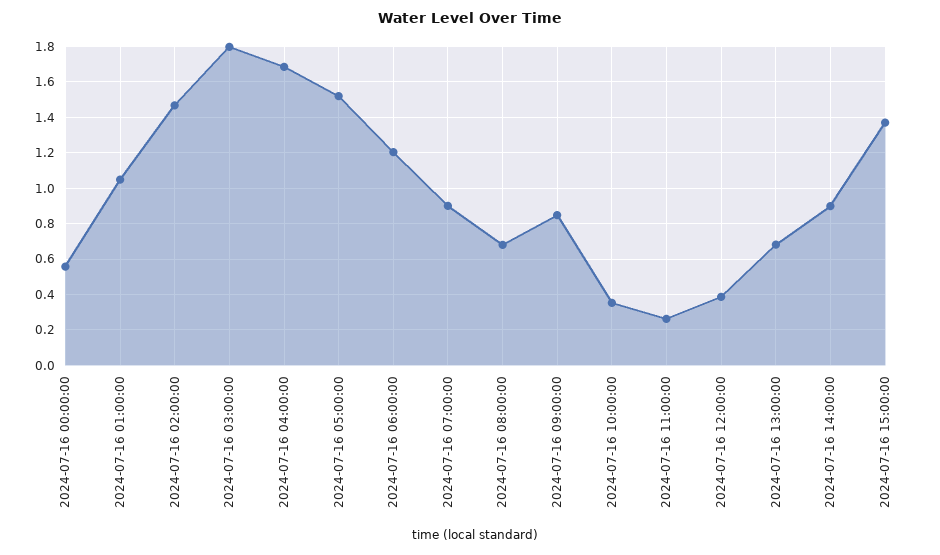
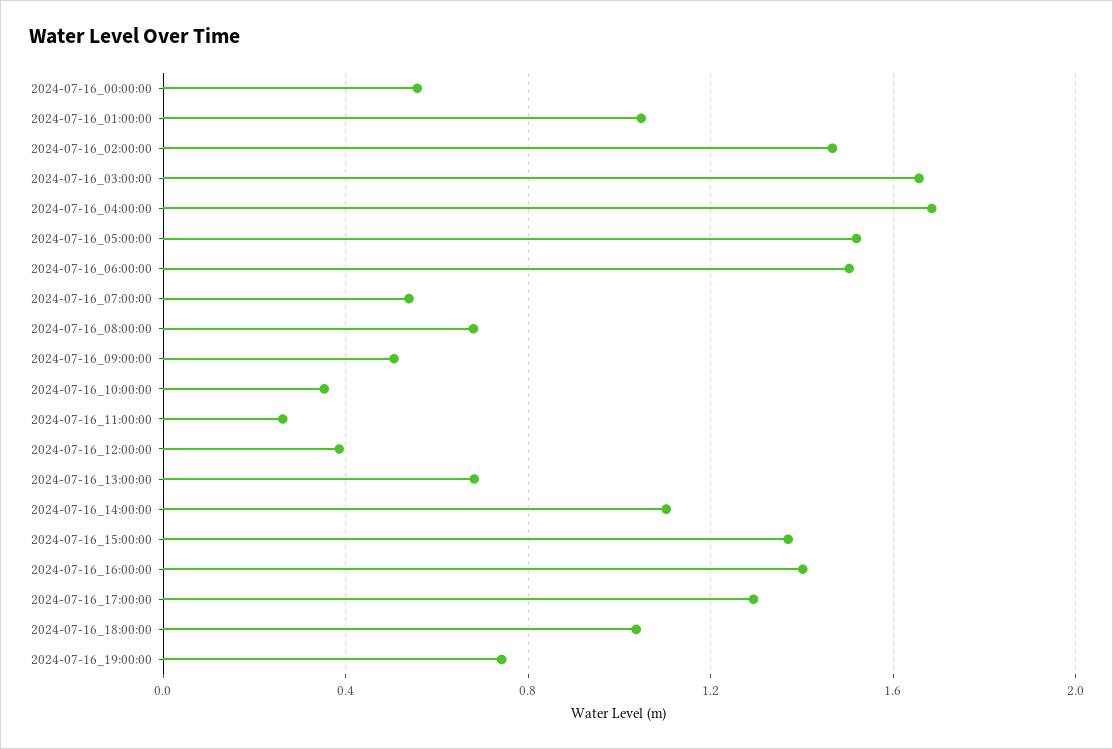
2024-07-16 03:00:00: 1.8 -> 1.65
2024-07-16 06:00:00: 1.2 -> 1.5
2024-07-16 07:00:00: 0.9 -> 0.55
2024-07-16 09:00:00: 0.85 -> 0.5
2024-07-16 14:00:00: 0.9 -> 1.1
2024-07-16_16:00:00: none -> 1.4
2024-07-16_17:00:00: none -> 1.3
2024-07-16_18:00:00: none -> 1.05
2024-07-16_19:00:00: none -> 0.75

